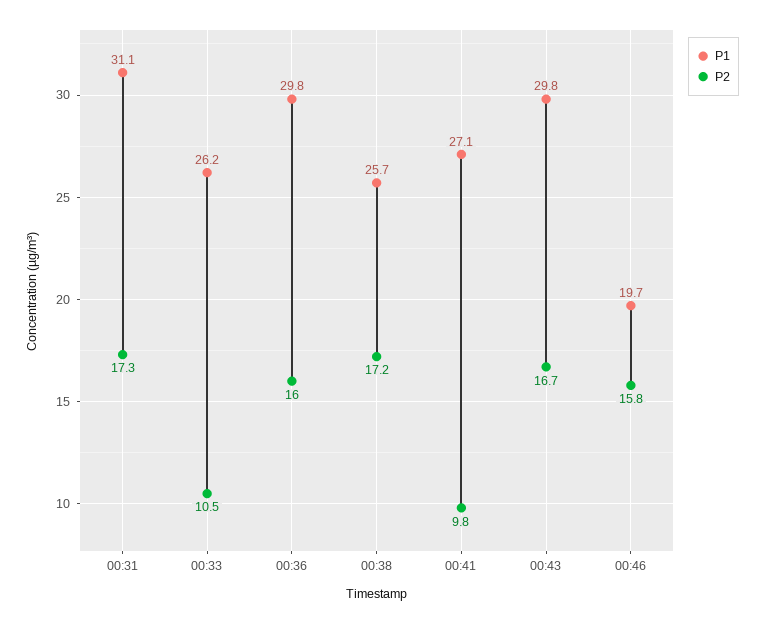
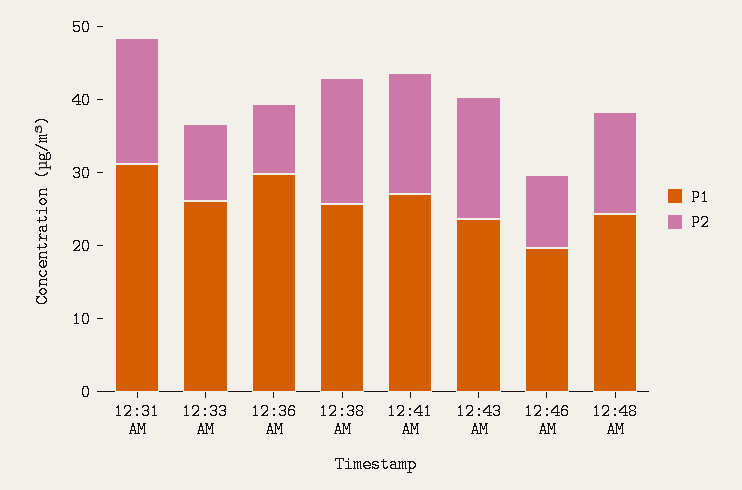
P2, 00:36: 16 -> 10
P2, 00:41: 9.8 -> 16
P1, 00:43: 29.8 -> 24
P2, 00:46: 15.8 -> 10
P1, 12:48 AM: none -> 24
P2, 12:48 AM: none -> 14

